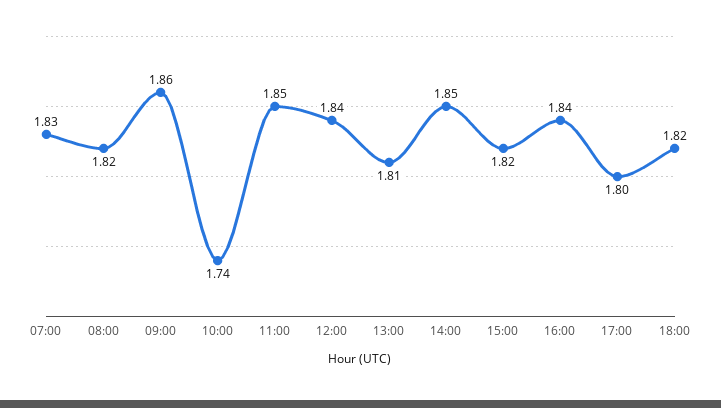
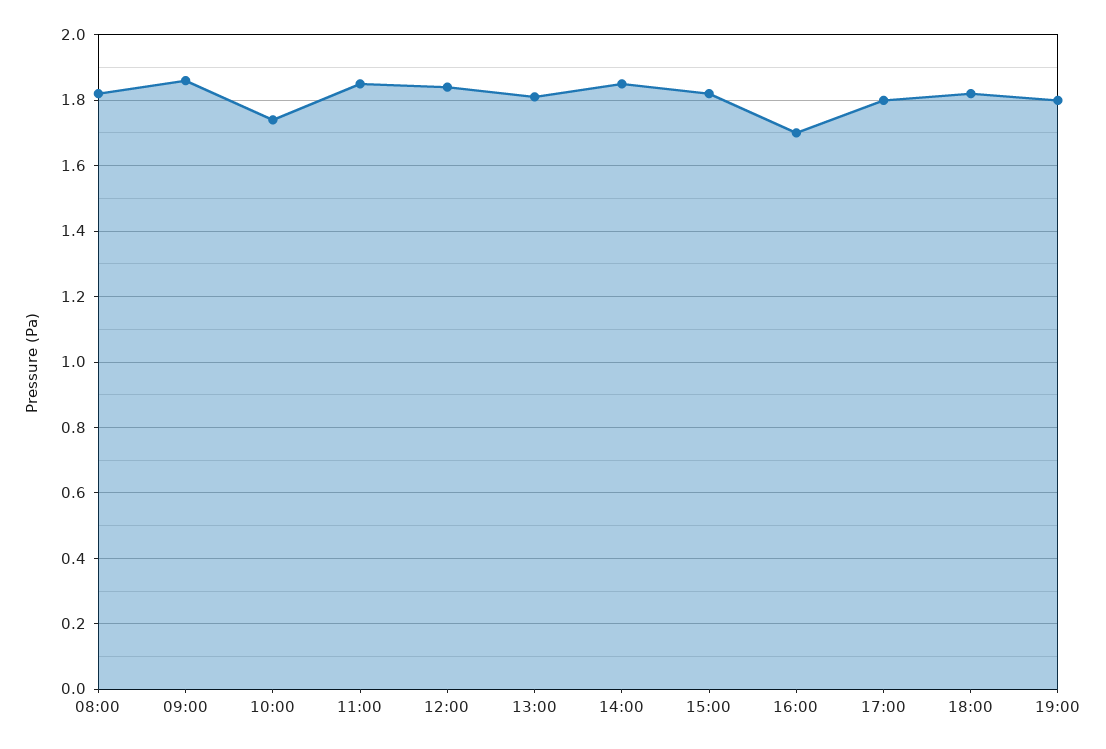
07:00: 1.83 -> none
16:00: 1.84 -> 1.7
19:00: none -> 1.8

